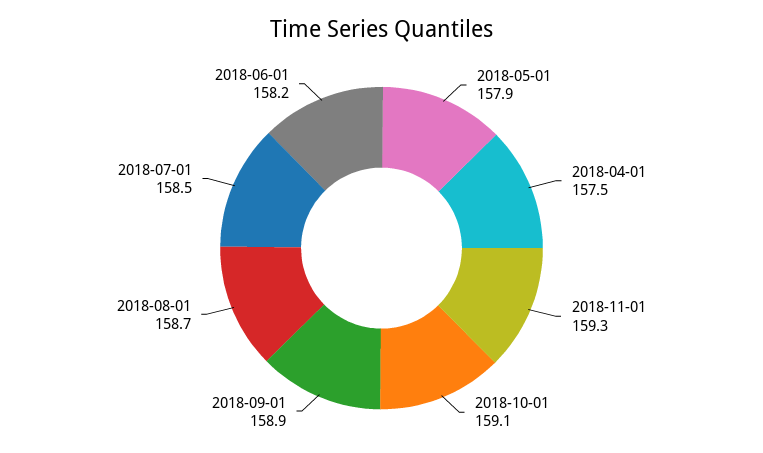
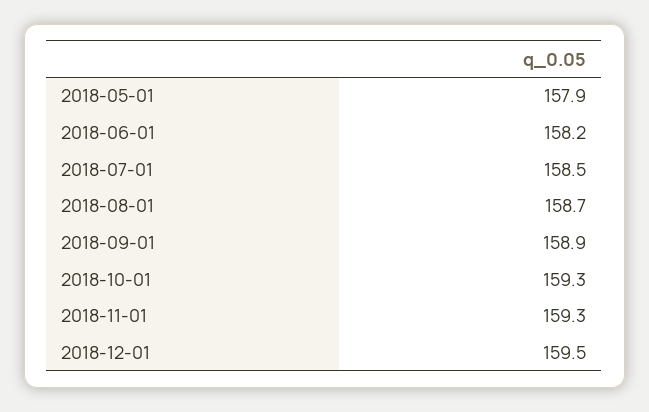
2018-04-01: 157.5 -> none
2018-10-01: 159.1 -> 159.3
2018-12-01: none -> 159.5

